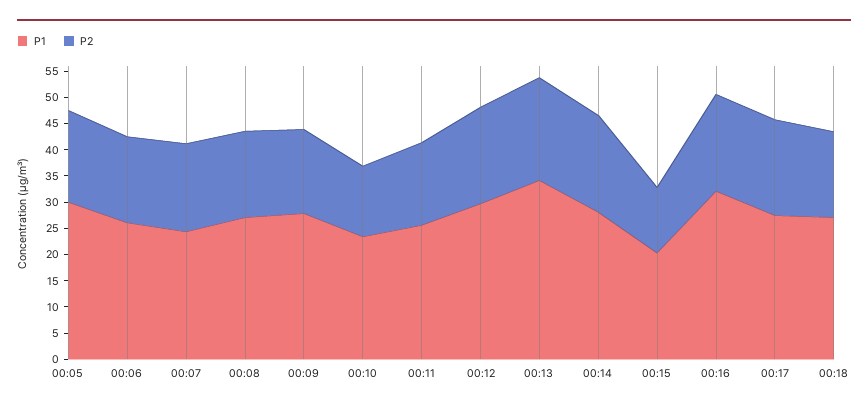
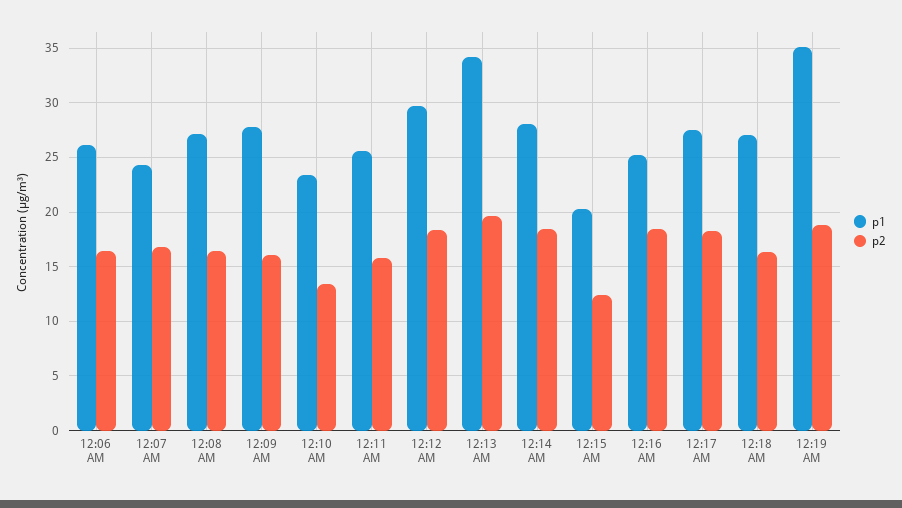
P1, 00:05: 30 -> none
P2, 00:05: 17.5 -> none
P1, 00:16: 32.5 -> 25
P1, 12:19 AM: none -> 35
P2, 12:19 AM: none -> 19

